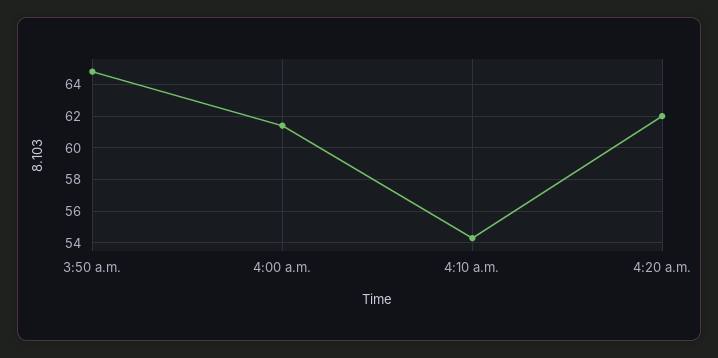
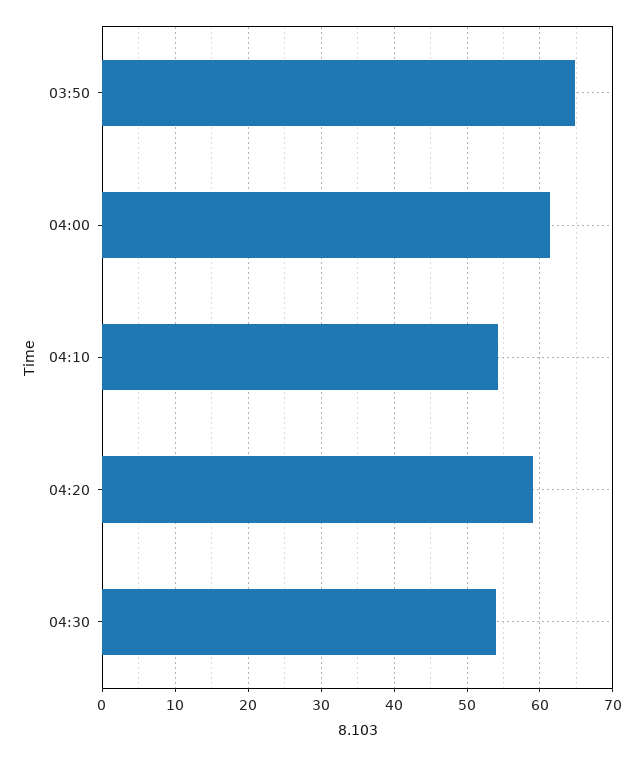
4:20 a.m.: 62 -> 59
04:30: none -> 54

